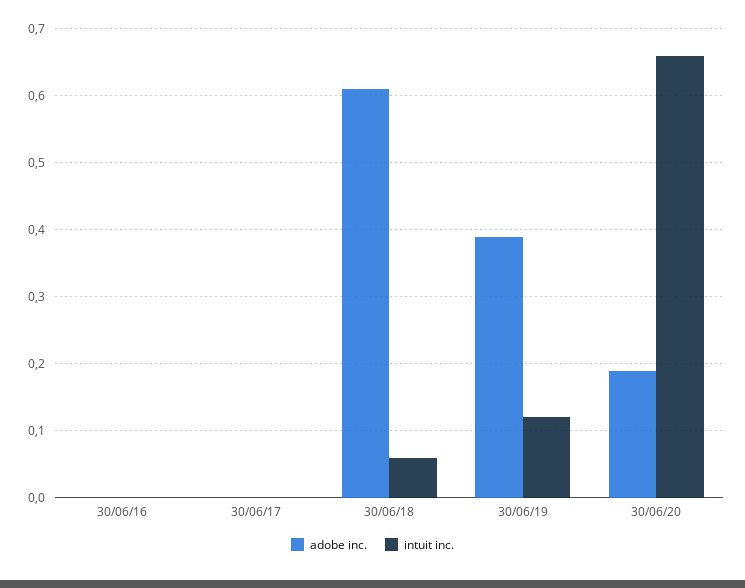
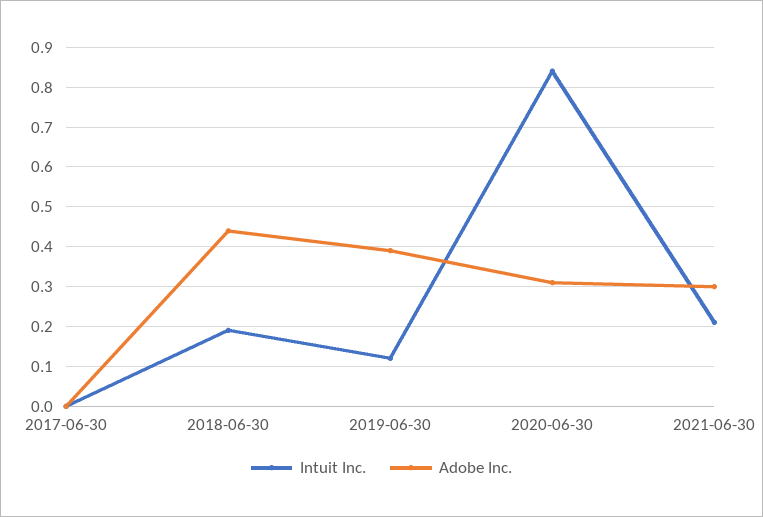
adobe inc., 30/06/16: 0 -> none
intuit inc., 30/06/16: 0 -> none
adobe inc., 30/06/18: 0.61 -> 0.45
intuit inc., 30/06/18: 0.06 -> 0.2
adobe inc., 30/06/20: 0.19 -> 0.3
intuit inc., 30/06/20: 0.66 -> 0.85
intuit inc., 2021-06-30: none -> 0.2
adobe inc., 2021-06-30: none -> 0.3

